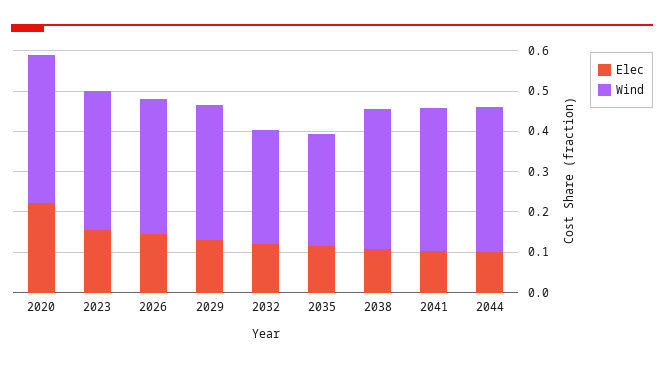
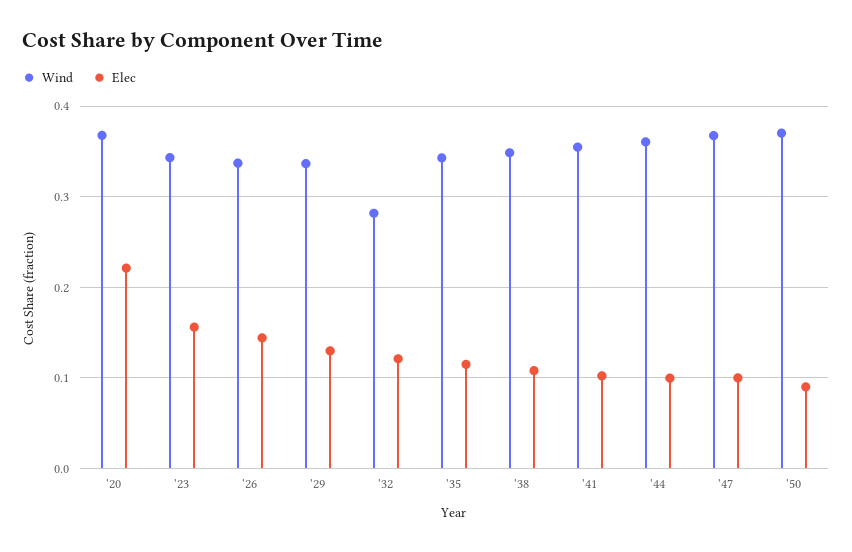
Wind, 2035: 0.28 -> 0.34
Wind, '47: none -> 0.37
Elec, '47: none -> 0.1
Wind, '50: none -> 0.37
Elec, '50: none -> 0.09

